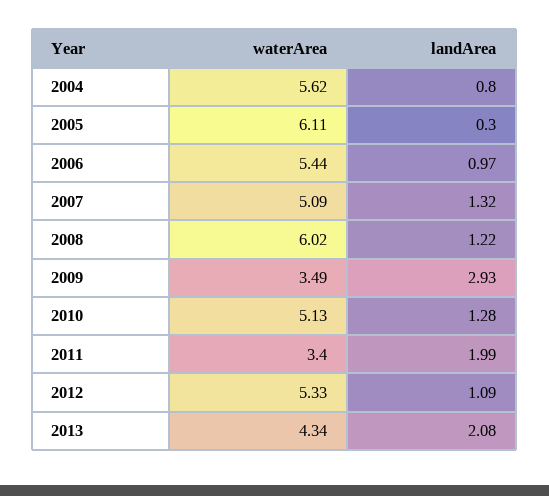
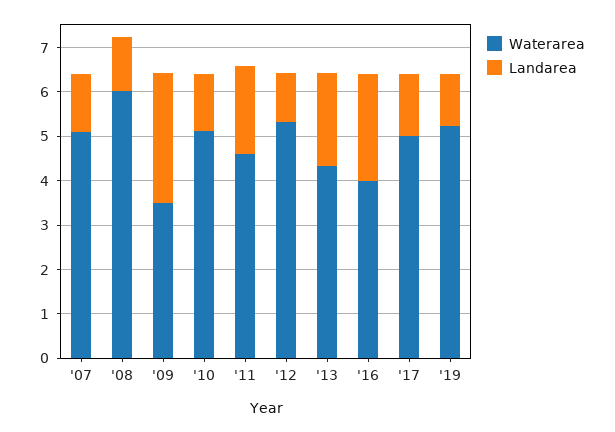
waterArea, 2004: 5.62 -> none
landArea, 2004: 0.8 -> none
waterArea, 2005: 6.11 -> none
landArea, 2005: 0.3 -> none
waterArea, 2006: 5.44 -> none
landArea, 2006: 0.97 -> none
waterArea, 2011: 3.4 -> 4.6
waterArea, '16: none -> 4
landArea, '16: none -> 2.4
waterArea, '17: none -> 5
landArea, '17: none -> 1.4
waterArea, '19: none -> 5.2
landArea, '19: none -> 1.2

